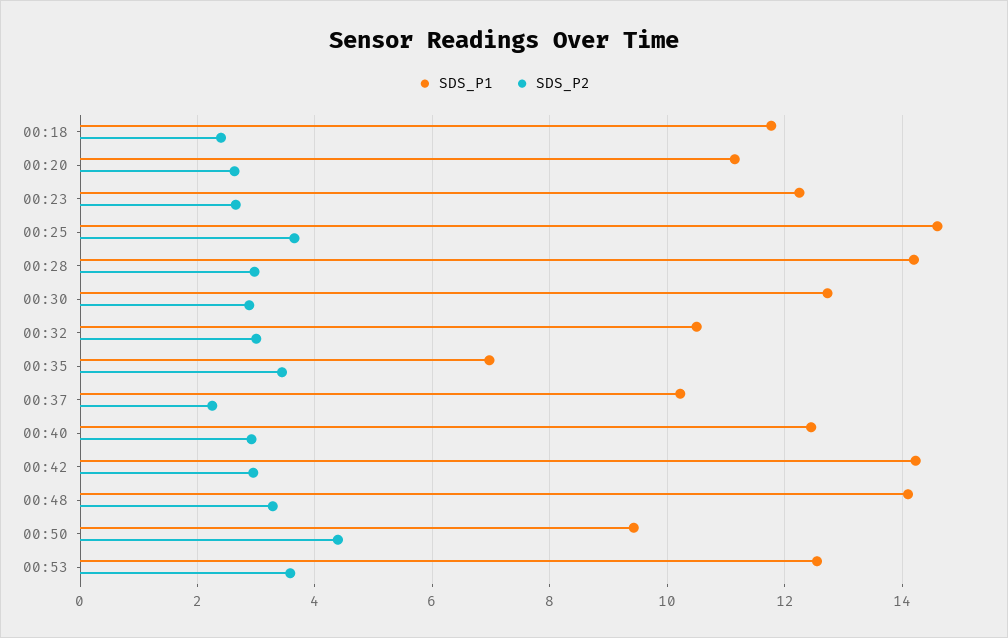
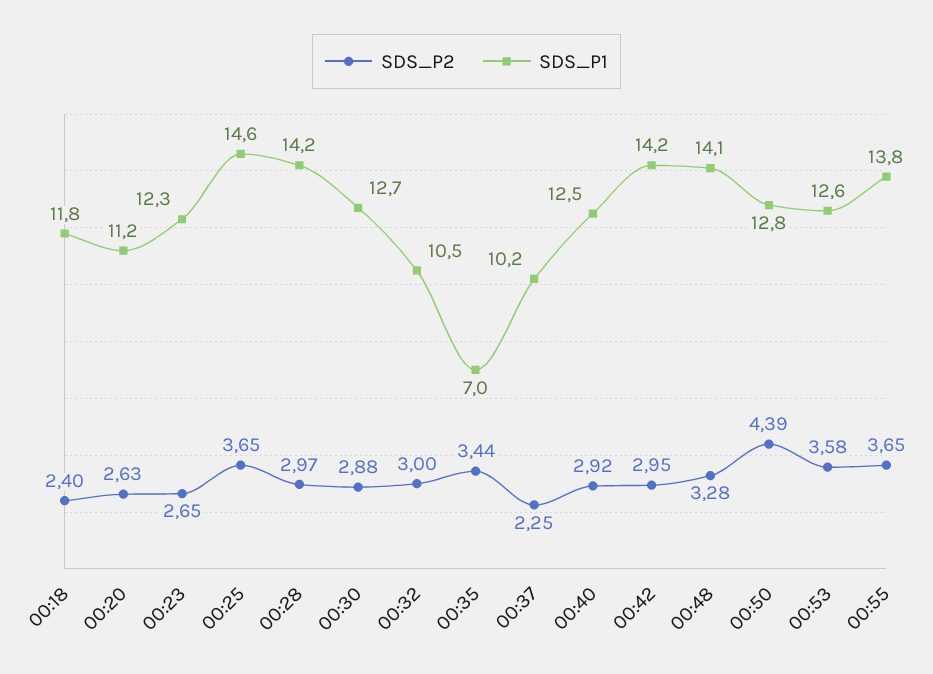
SDS_P1, 00:50: 9.4 -> 12.8
SDS_P2, 00:55: none -> 3.65
SDS_P1, 00:55: none -> 13.8

